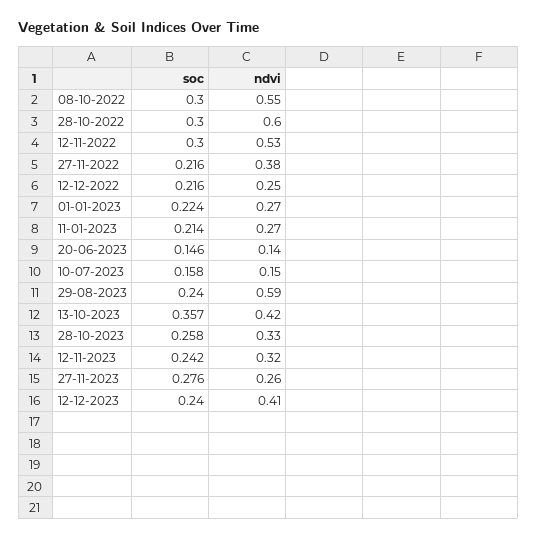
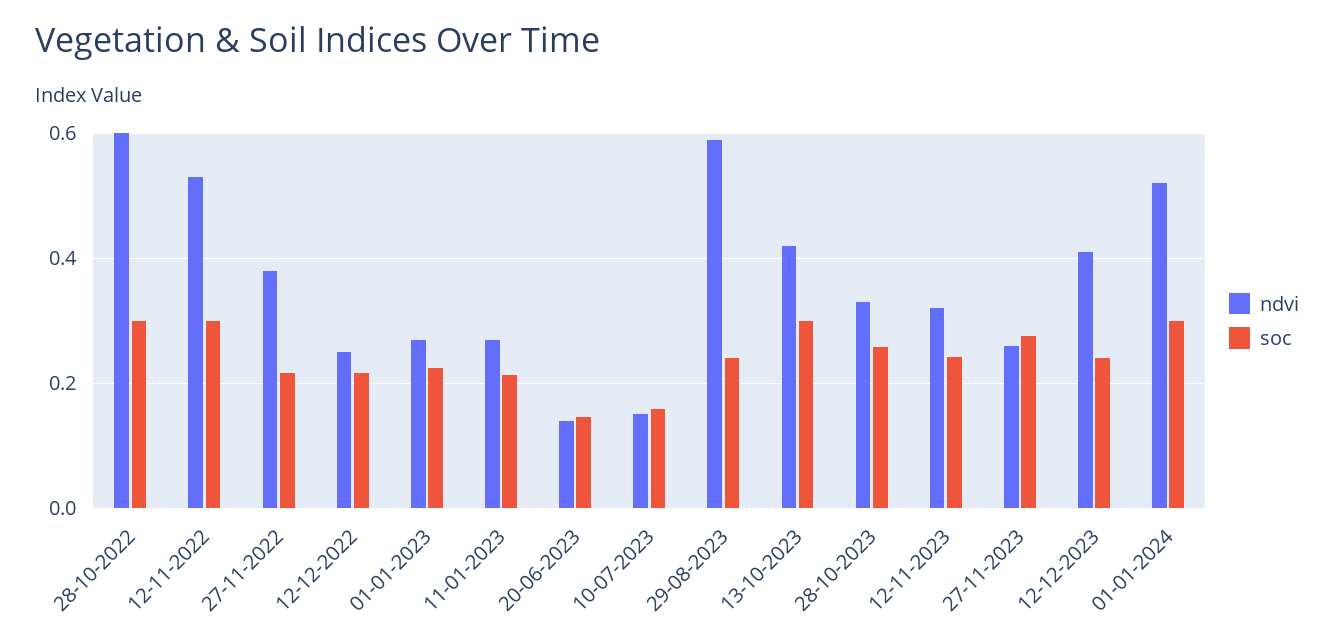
soc, 08-10-2022: 0.3 -> none
ndvi, 08-10-2022: 0.55 -> none
soc, 13-10-2023: 0.357 -> 0.3
ndvi, 01-01-2024: none -> 0.52
soc, 01-01-2024: none -> 0.3

